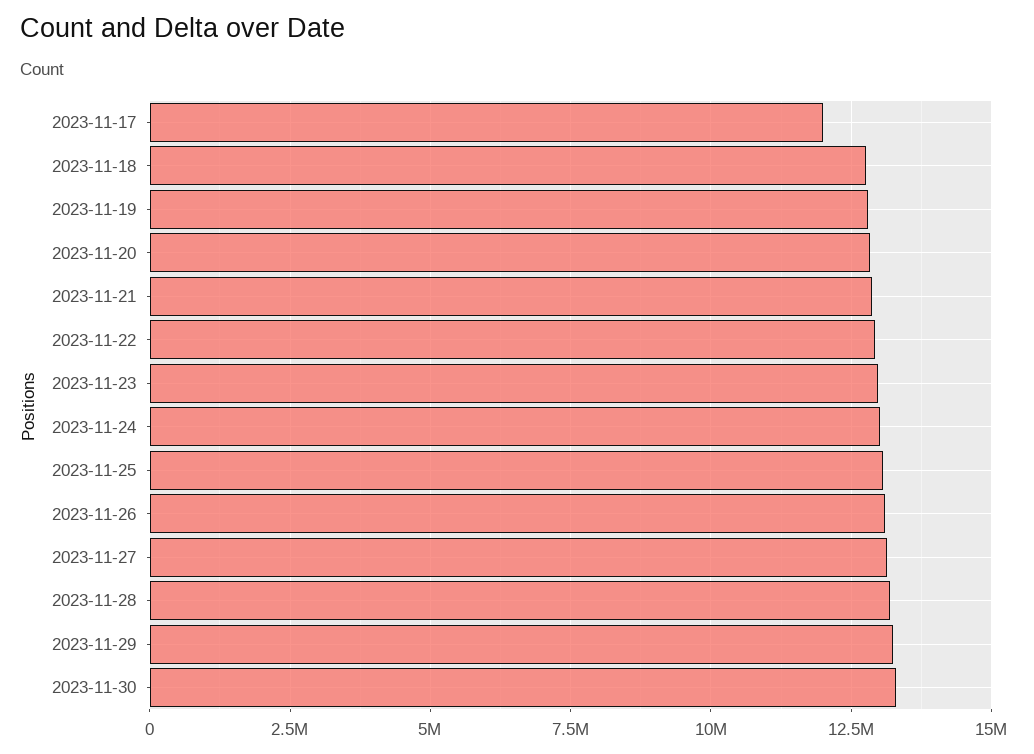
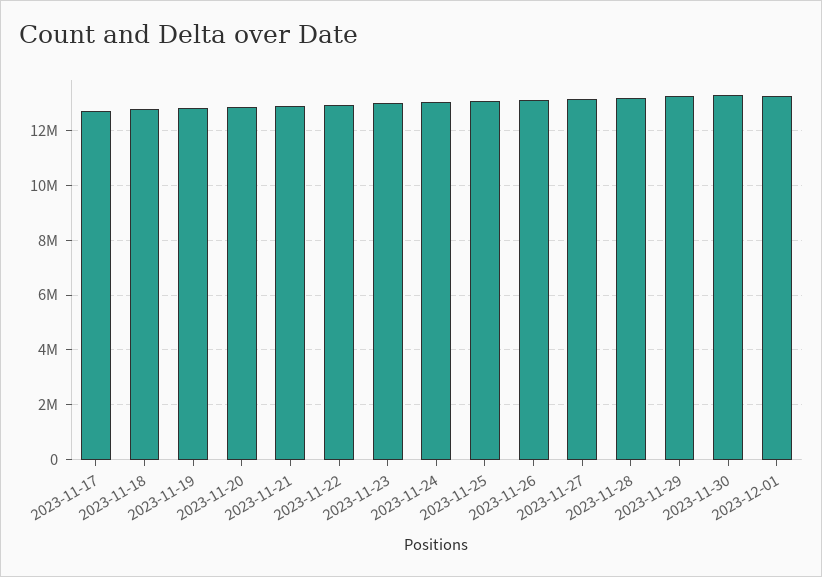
2023-11-17: 12000000 -> 12750000
2023-12-01: none -> 13250000

